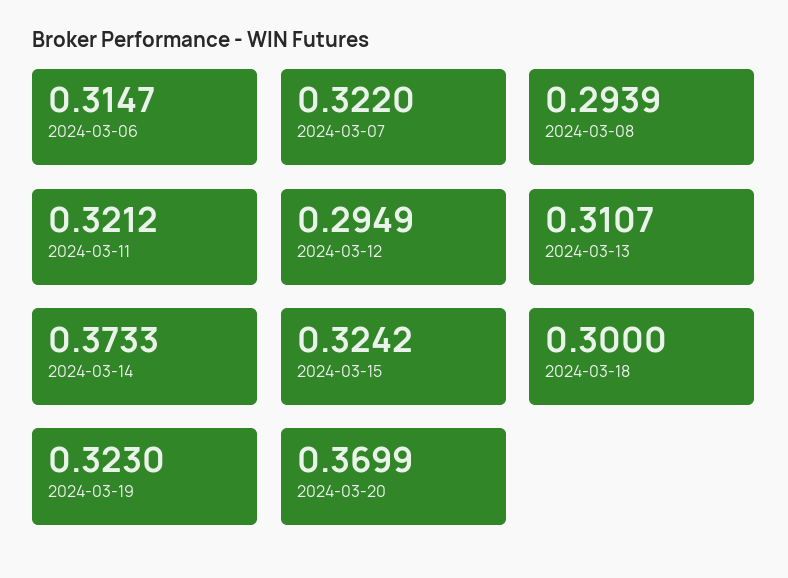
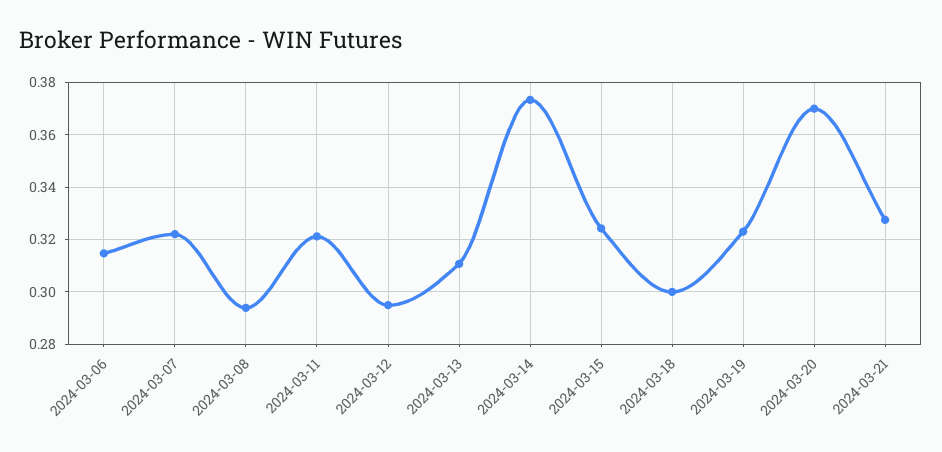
2024-03-21: none -> 0.3275

